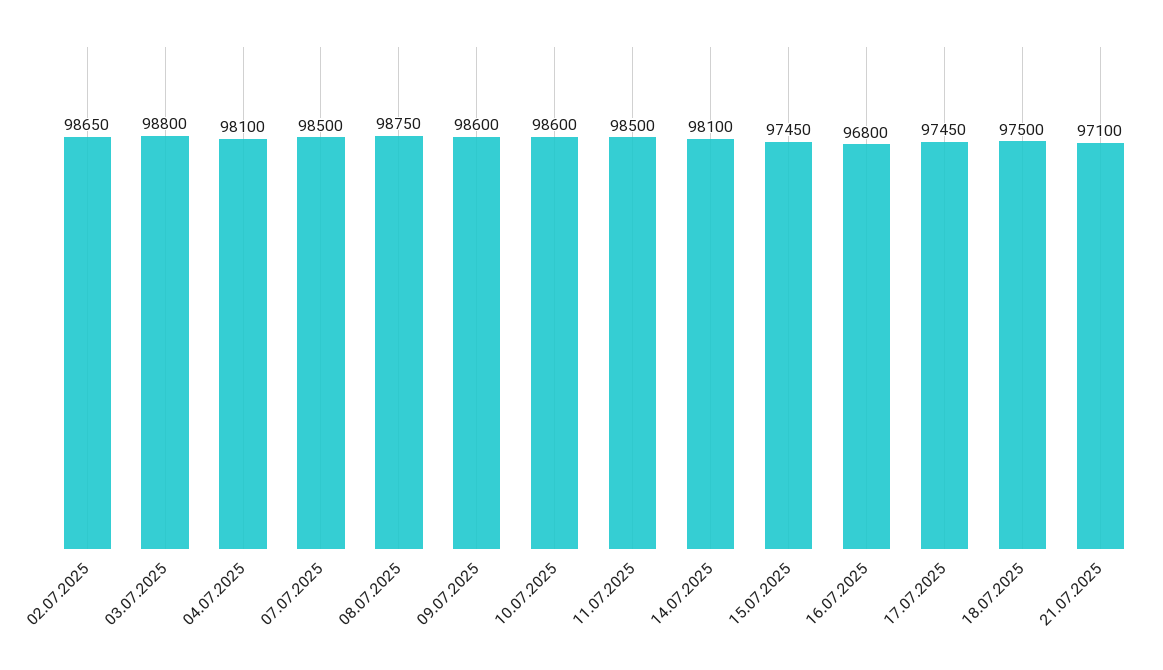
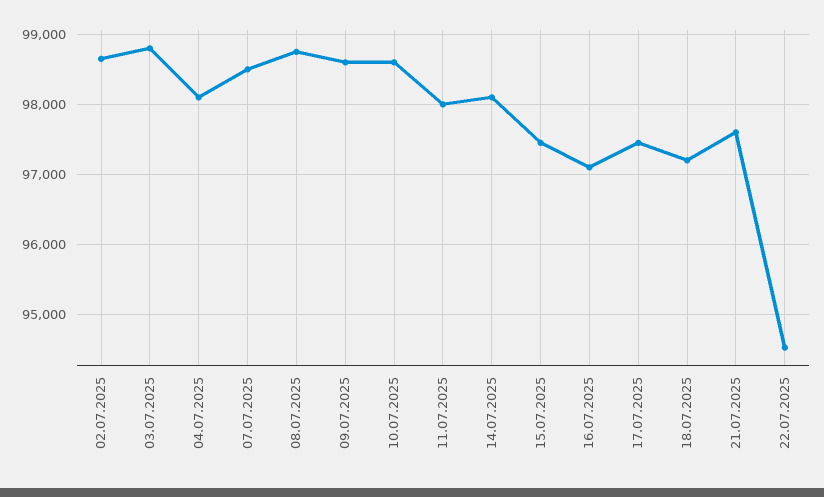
11.07.2025: 98500 -> 98000
16.07.2025: 96800 -> 97100
18.07.2025: 97500 -> 97200
21.07.2025: 97100 -> 97600
22.07.2025: none -> 94500

